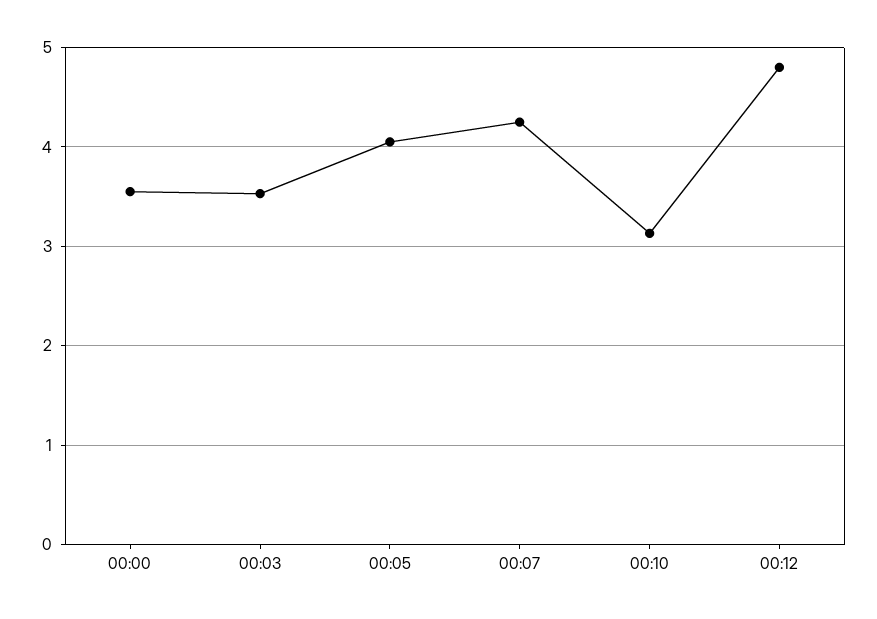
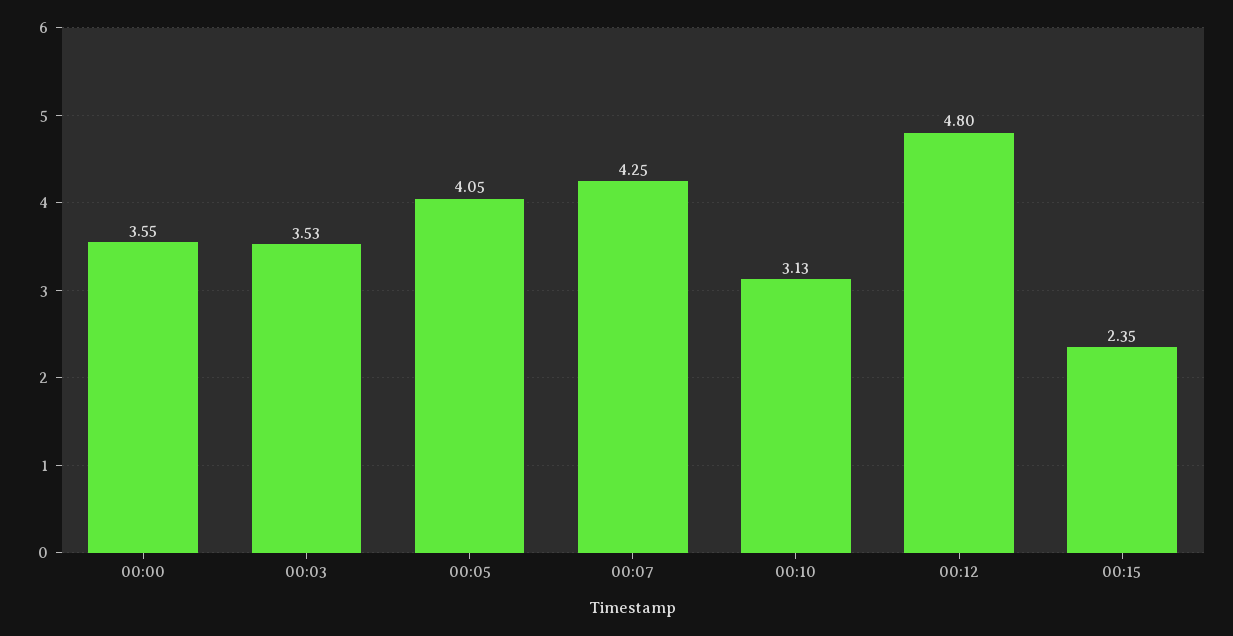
00:15: none -> 2.35

